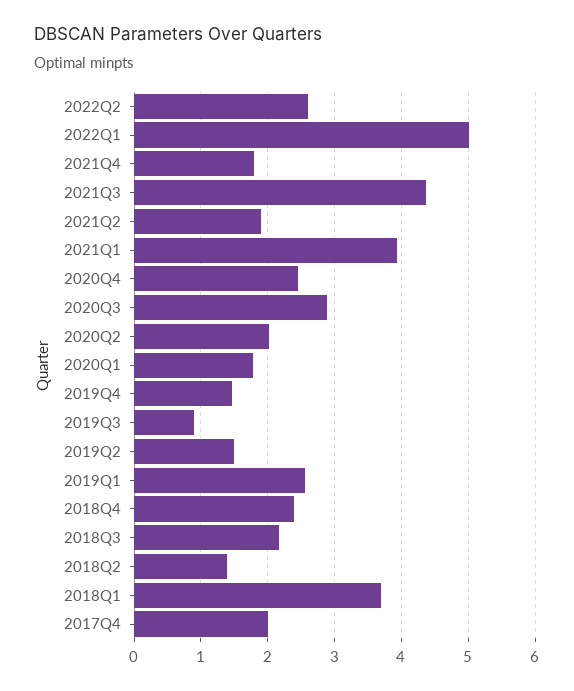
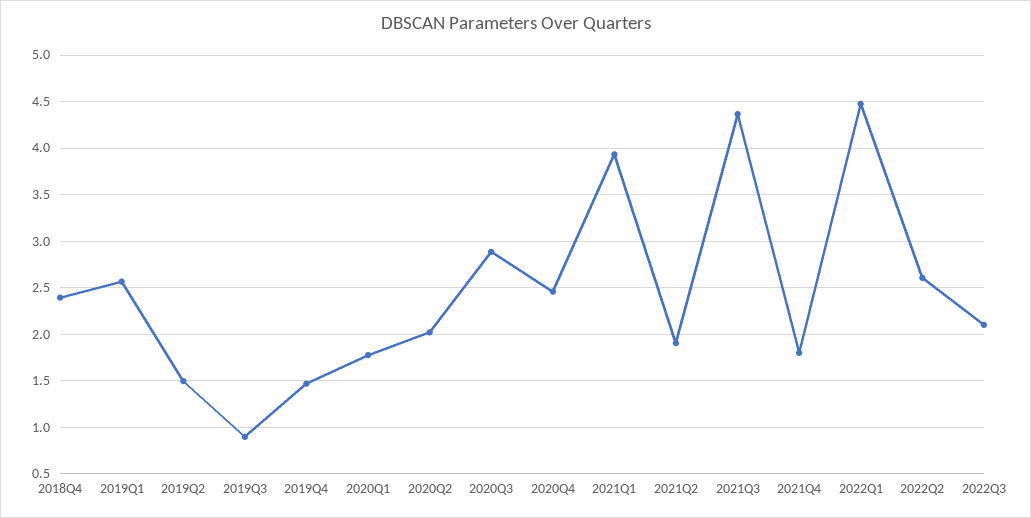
2022Q1: 5 -> 4.5
2018Q3: 2.2 -> none
2018Q2: 1.4 -> none
2018Q1: 3.7 -> none
2017Q4: 2 -> none
2022Q3: none -> 2.1

